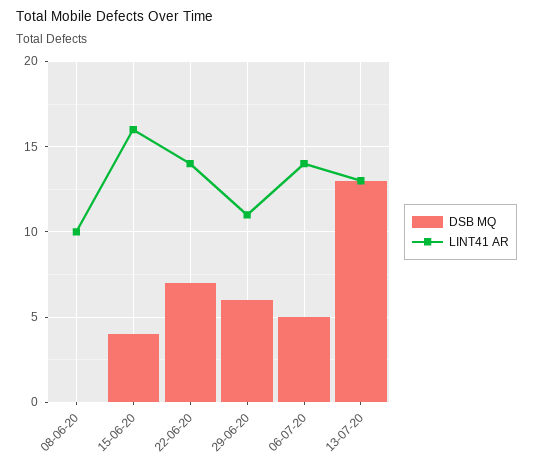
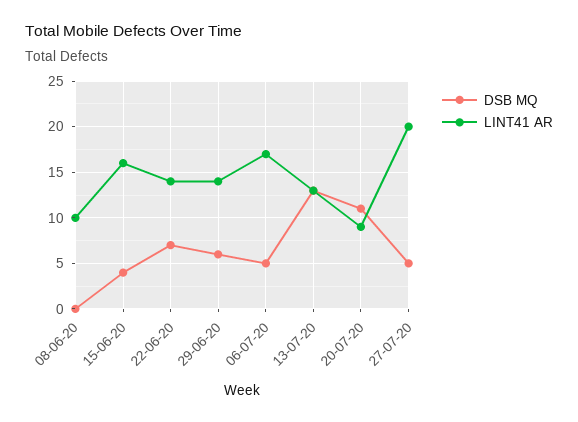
LINT41 AR, 29-06-20: 11 -> 14
LINT41 AR, 06-07-20: 14 -> 17
DSB MQ, 20-07-20: none -> 11
LINT41 AR, 20-07-20: none -> 9
DSB MQ, 27-07-20: none -> 5
LINT41 AR, 27-07-20: none -> 20

